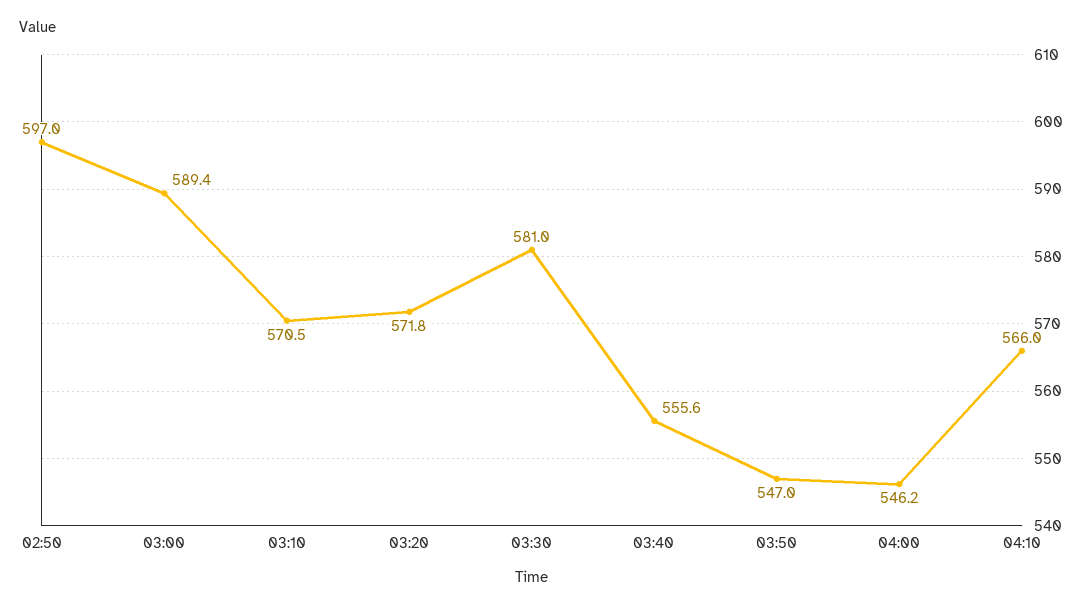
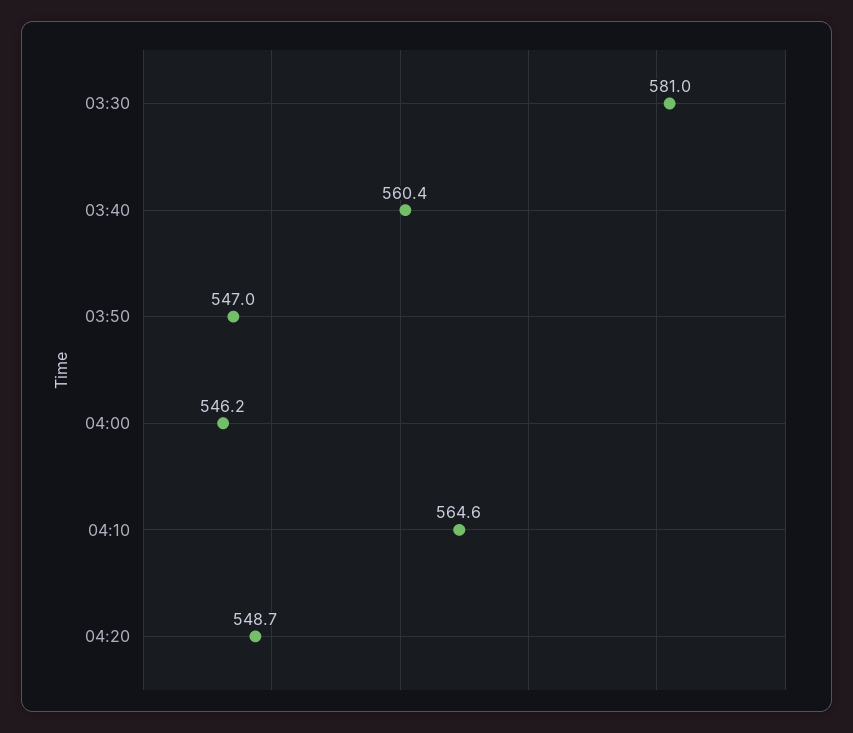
02:50: 597 -> none
03:00: 589.4 -> none
03:10: 570.5 -> none
03:20: 571.8 -> none
03:40: 555.6 -> 560.4
04:10: 566 -> 564.6
04:20: none -> 548.7

